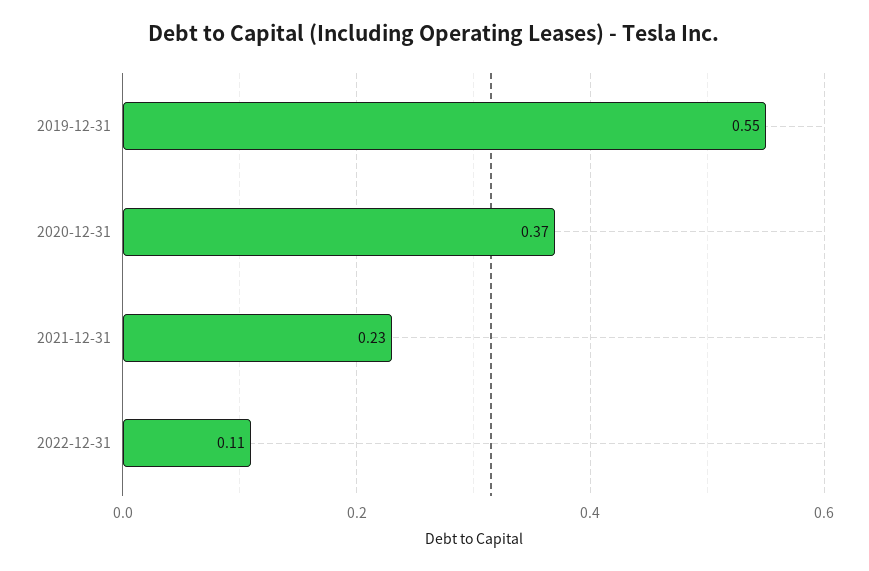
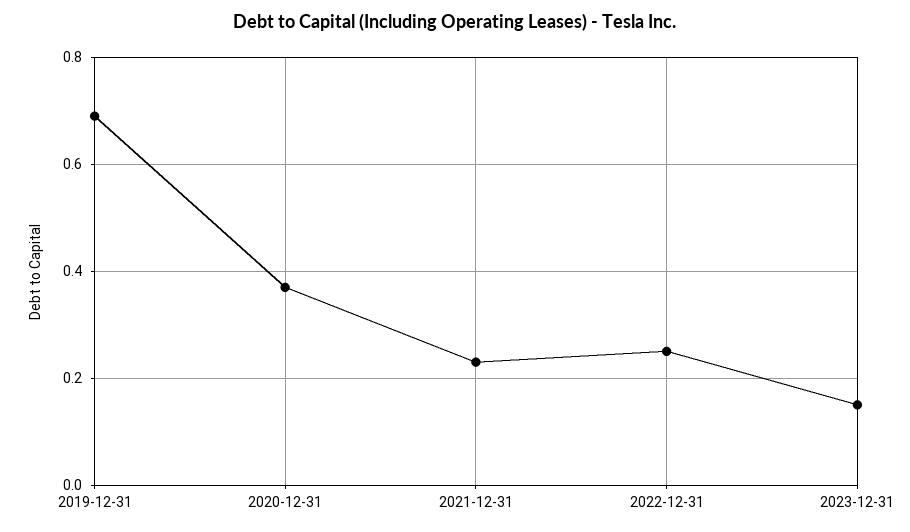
2019-12-31: 0.55 -> 0.7
2022-12-31: 0.11 -> 0.25
2023-12-31: none -> 0.15

